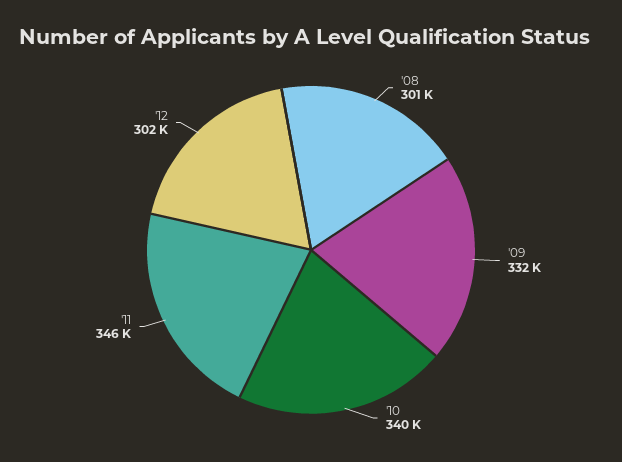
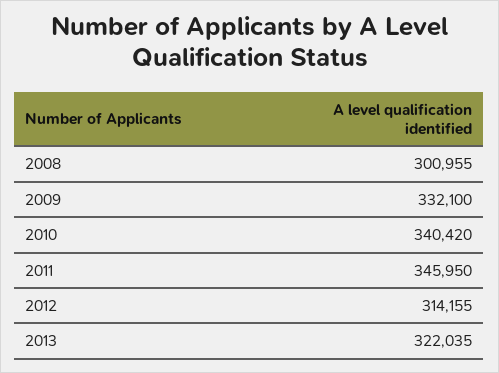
'12: 302000 -> 314155
2013: none -> 322035

